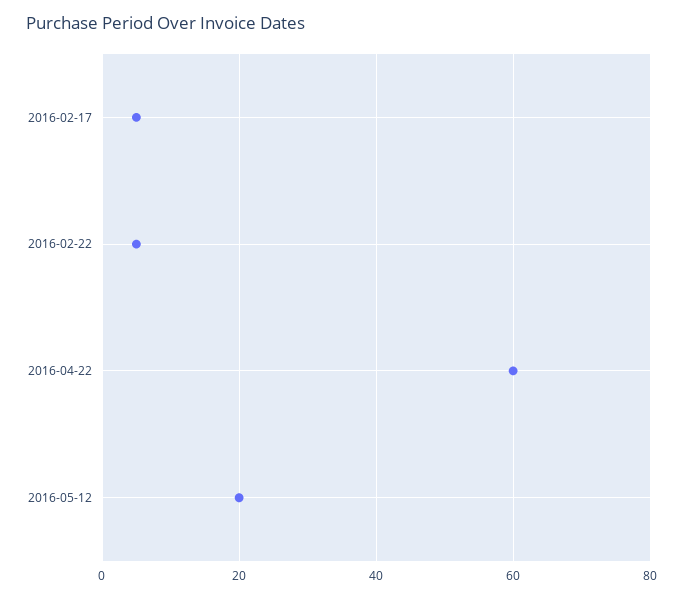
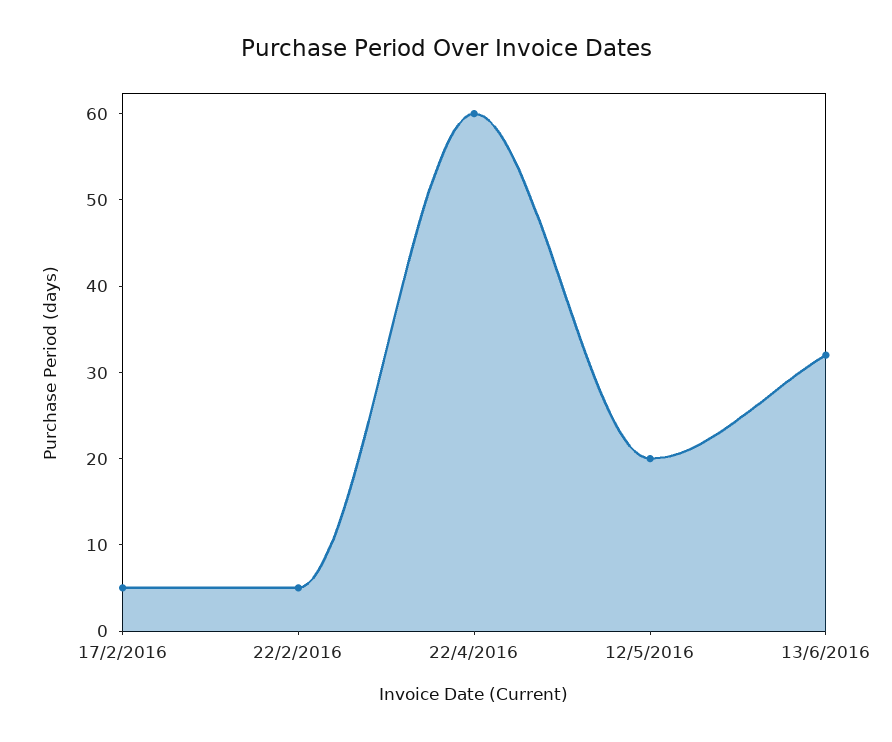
13/6/2016: none -> 32

